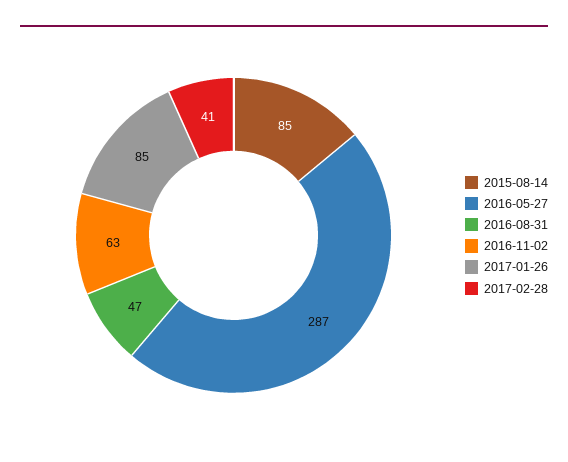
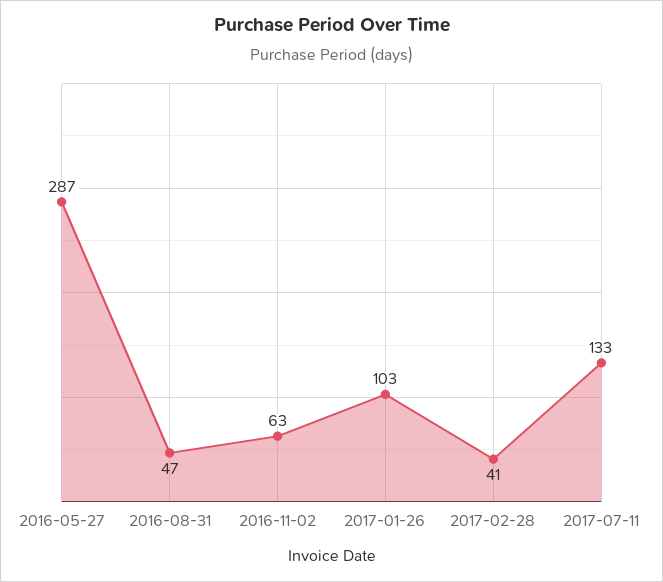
2015-08-14: 85 -> none
2017-01-26: 85 -> 103
2017-07-11: none -> 133

